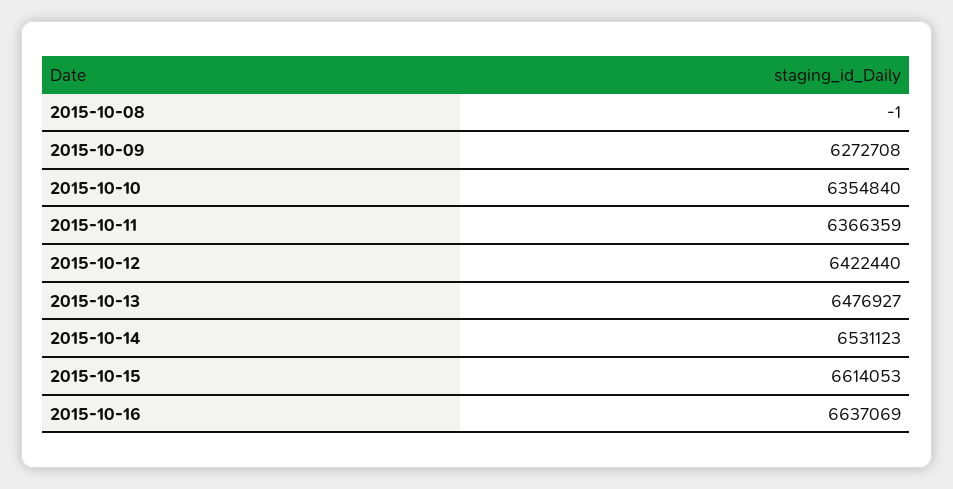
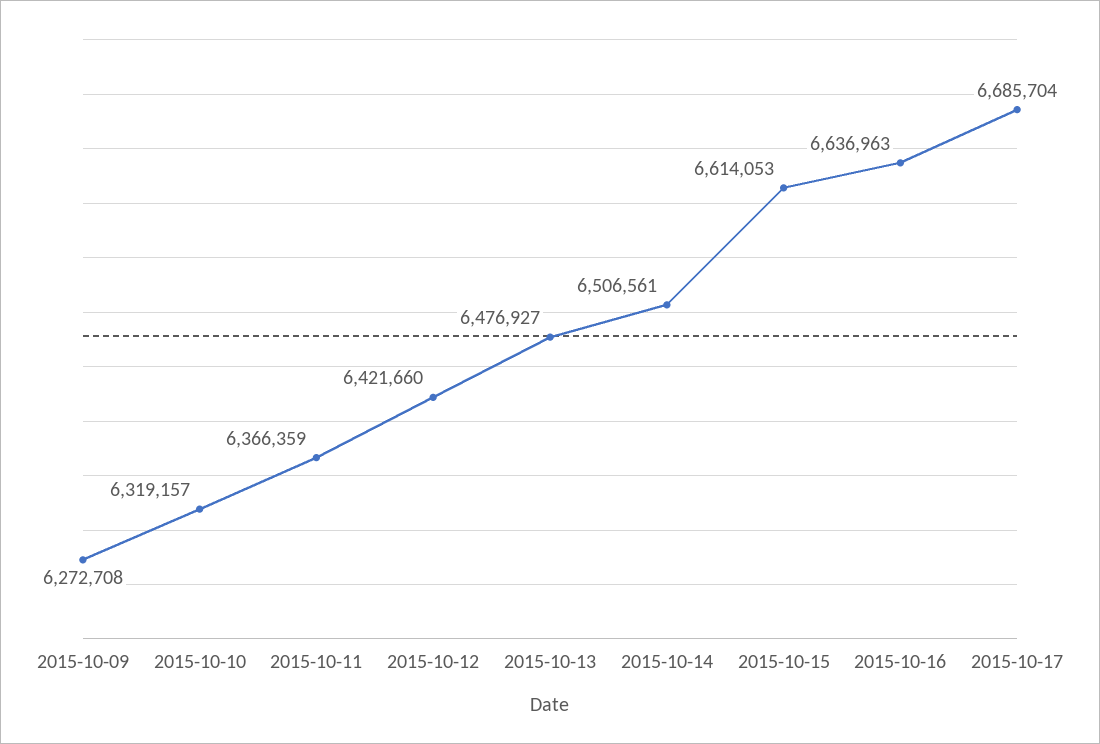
2015-10-08: -1 -> none
2015-10-10: 6354840 -> 6319157
2015-10-12: 6422440 -> 6421660
2015-10-14: 6531123 -> 6506561
2015-10-16: 6637069 -> 6636963
2015-10-17: none -> 6685704

